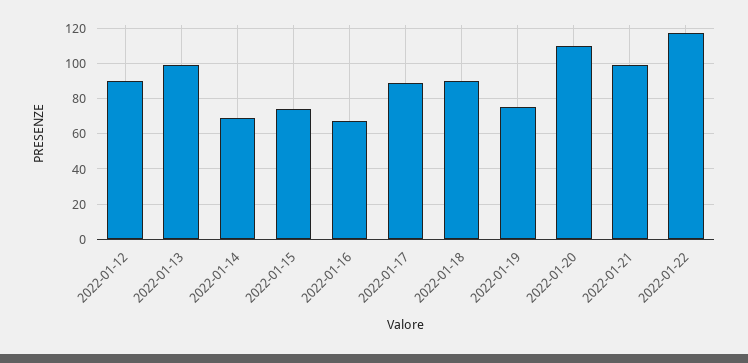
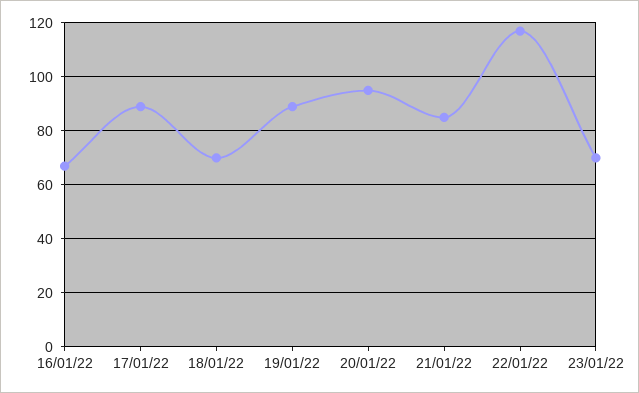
2022-01-12: 90 -> none
2022-01-13: 100 -> none
2022-01-14: 70 -> none
2022-01-15: 75 -> none
2022-01-18: 90 -> 70
2022-01-19: 75 -> 90
2022-01-20: 110 -> 95
2022-01-21: 100 -> 85
23/01/22: none -> 70

